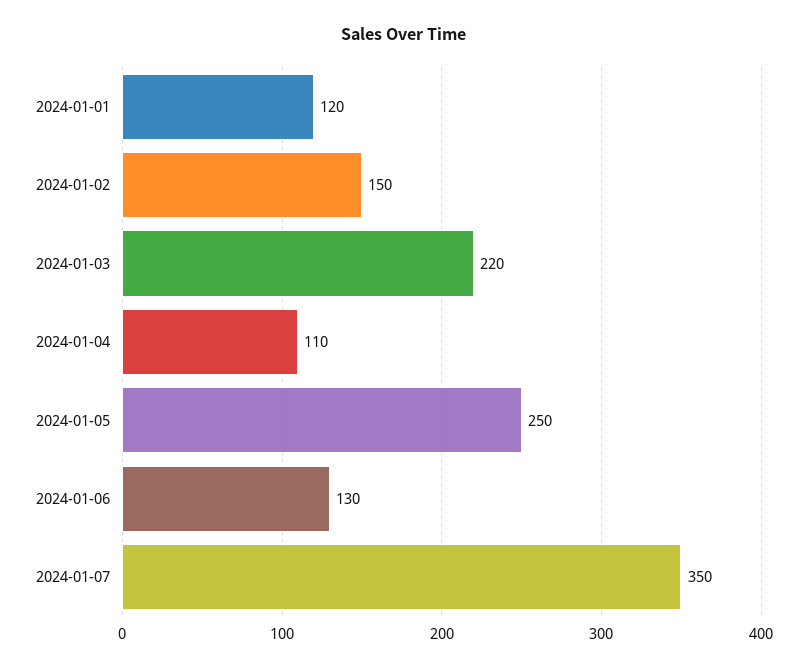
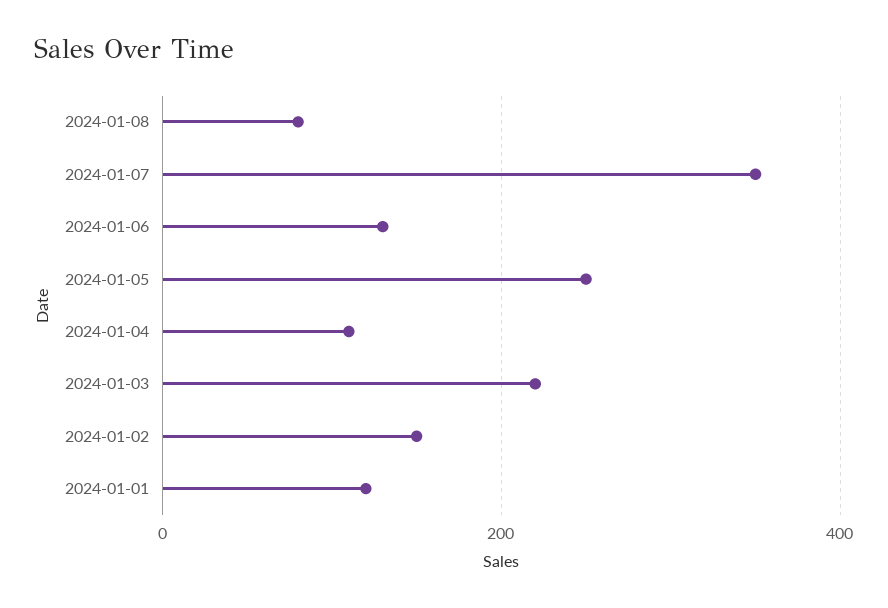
2024-01-08: none -> 80

